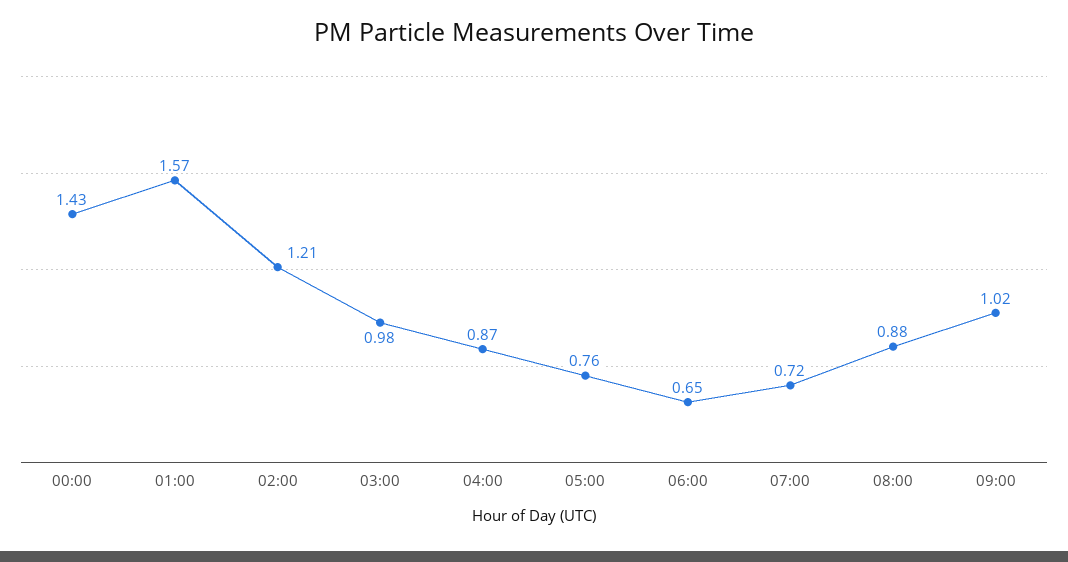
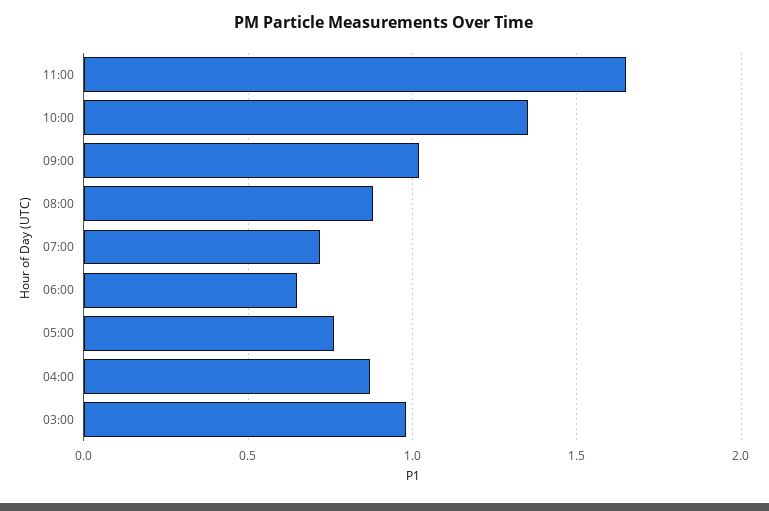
00:00: 1.43 -> none
01:00: 1.57 -> none
02:00: 1.21 -> none
11:00: none -> 1.65
10:00: none -> 1.35

